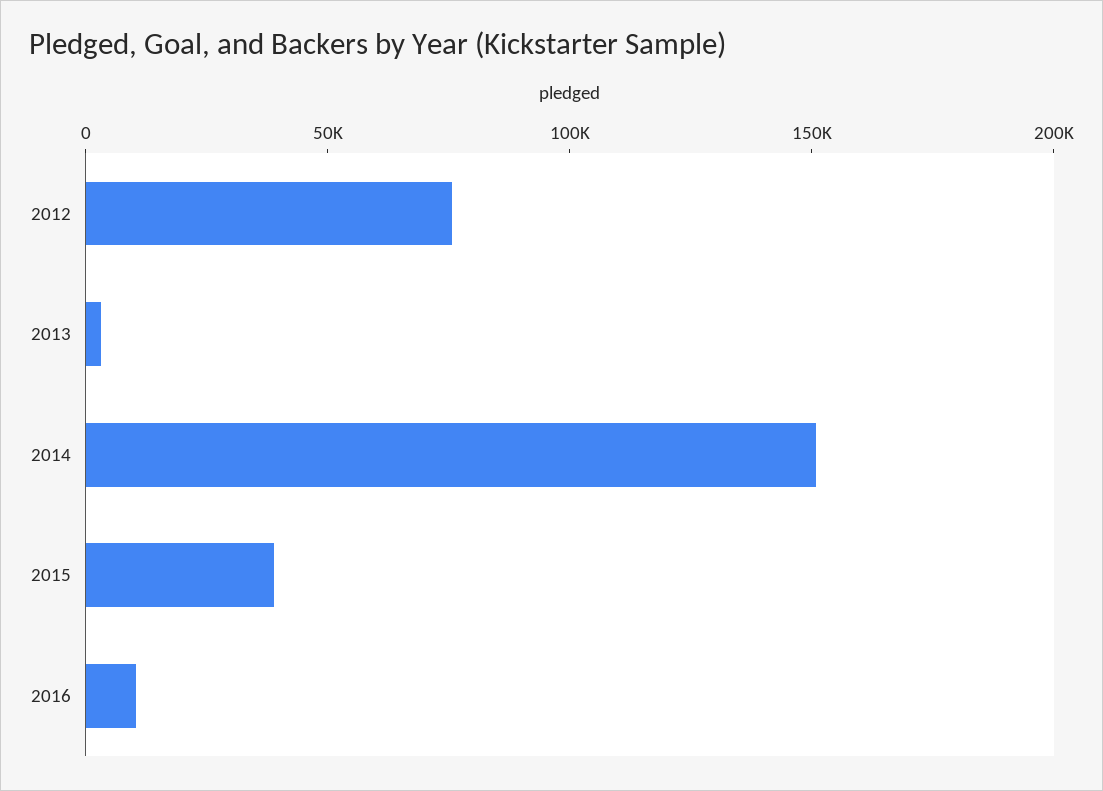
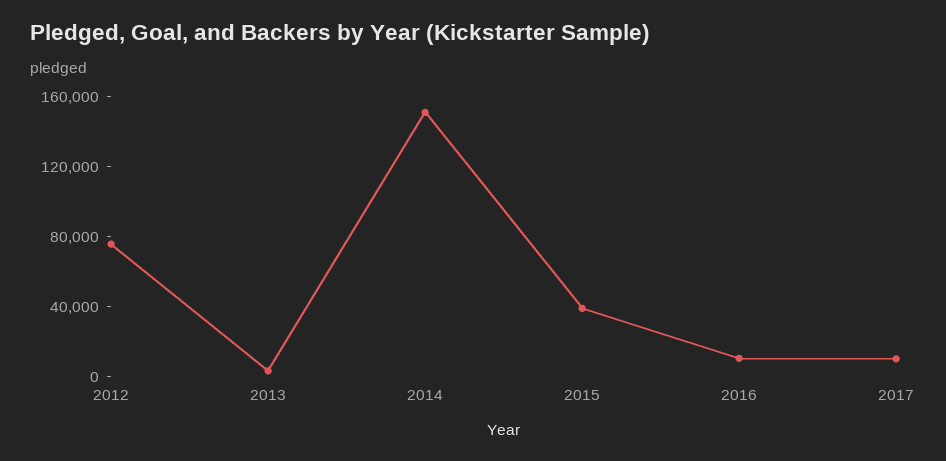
2017: none -> 10000

